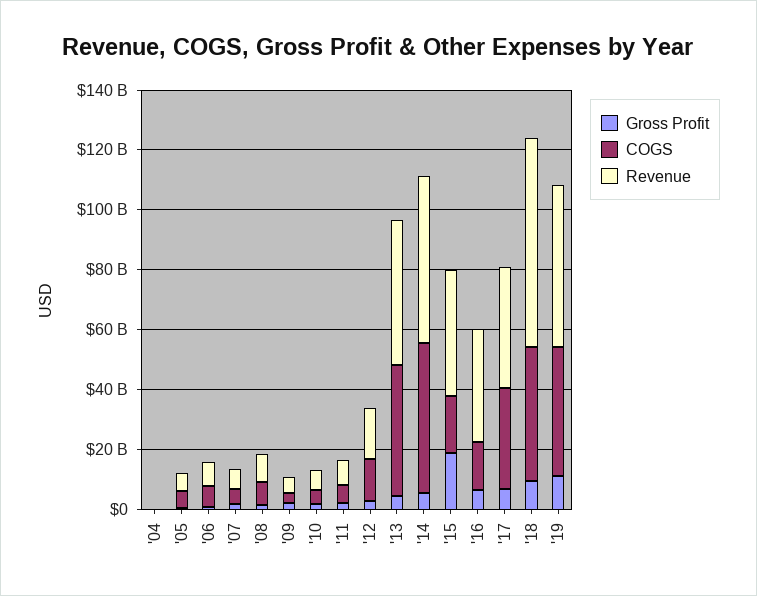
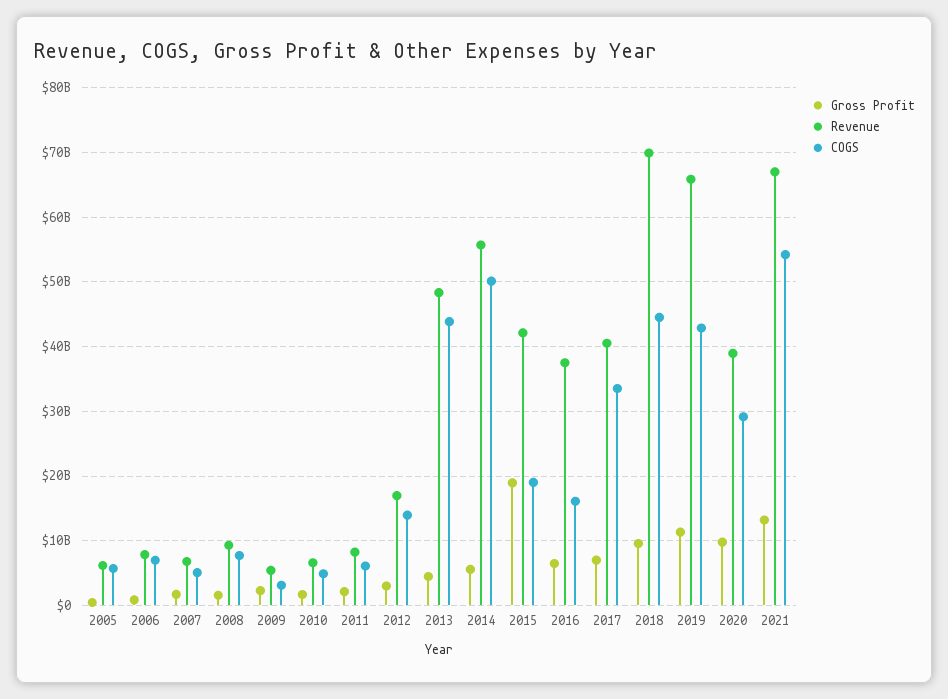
Gross Profit, '04: 0 -> none
COGS, '04: 0 -> none
Revenue, '04: 0 -> none
Revenue, '19: 55000000000 -> 66000000000
Gross Profit, 2020: none -> 10000000000
Revenue, 2020: none -> 39000000000
COGS, 2020: none -> 29000000000
Gross Profit, 2021: none -> 13000000000
Revenue, 2021: none -> 67000000000
COGS, 2021: none -> 54000000000

